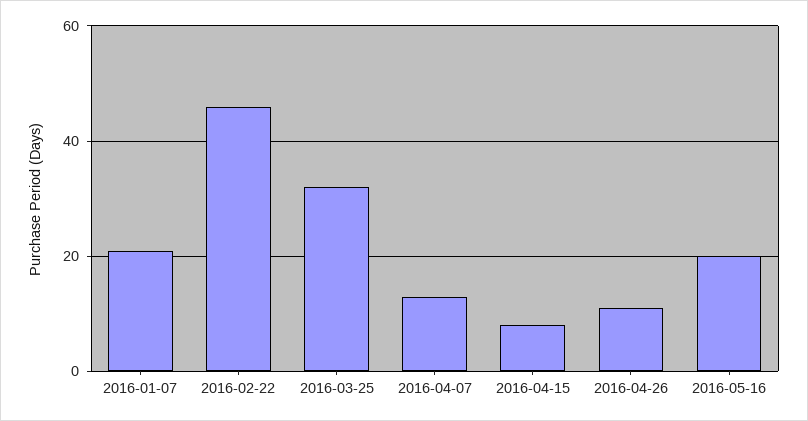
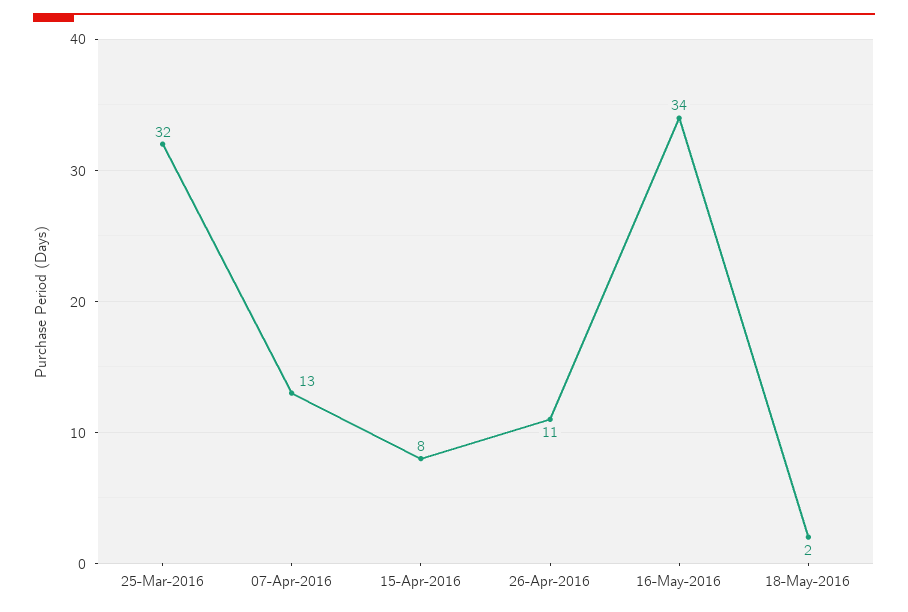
2016-01-07: 20 -> none
2016-02-22: 45 -> none
2016-05-16: 20 -> 34
18-May-2016: none -> 2

